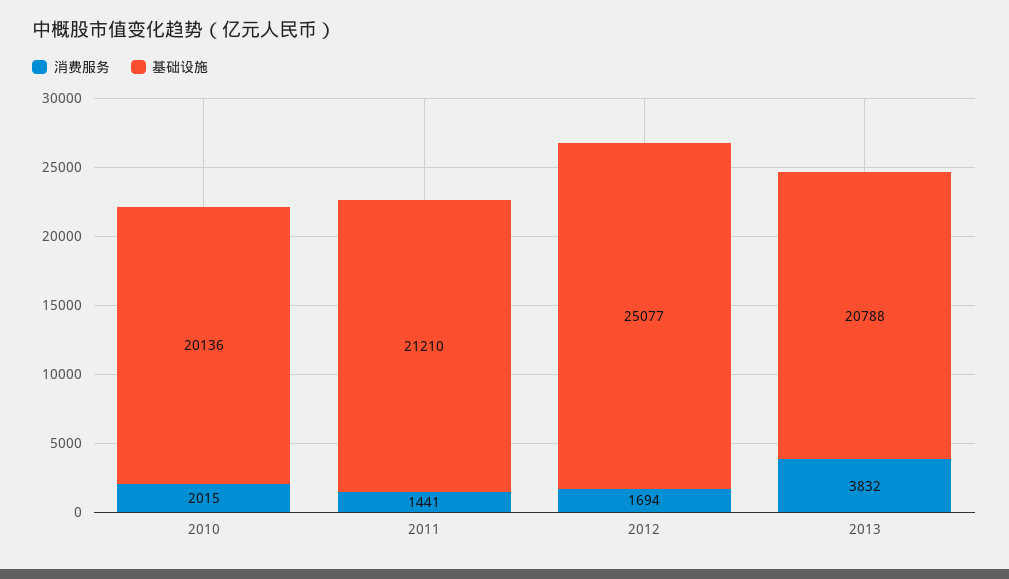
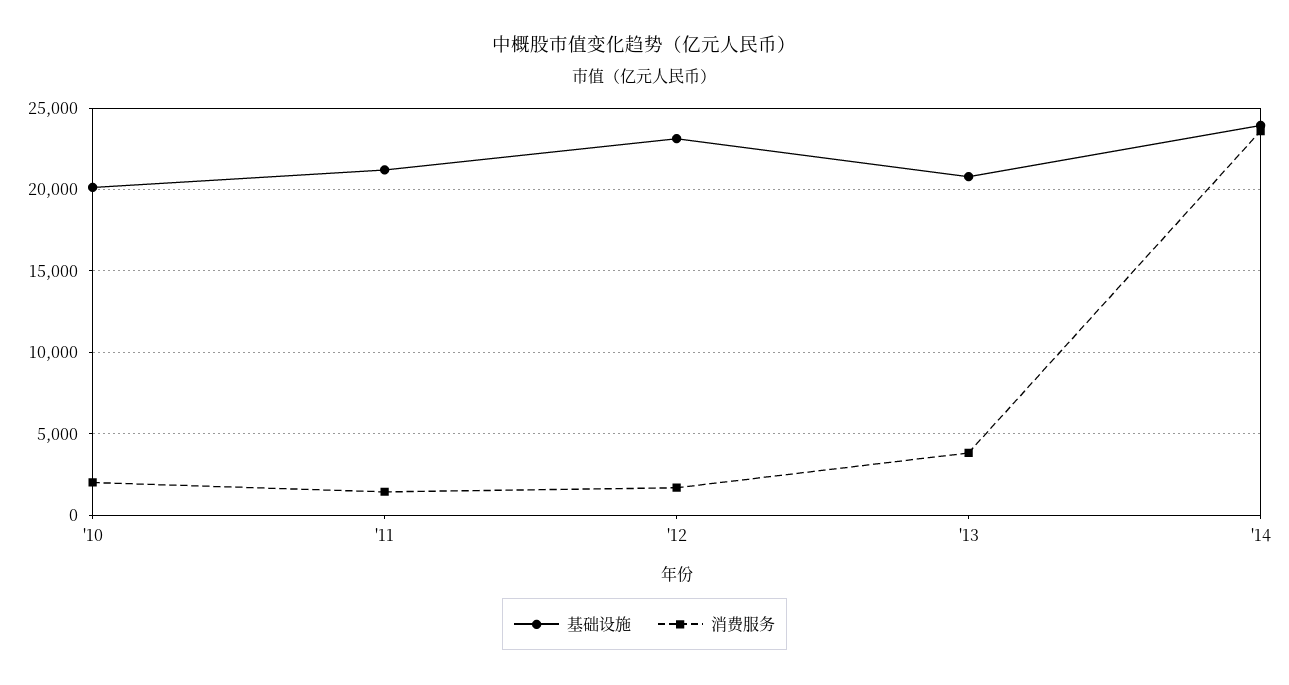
基础设施, 2012: 25077 -> 23000
基础设施, '14: none -> 24000
消费服务, '14: none -> 23500

